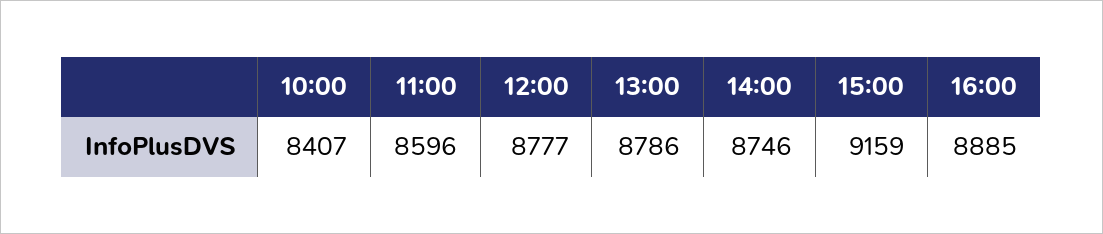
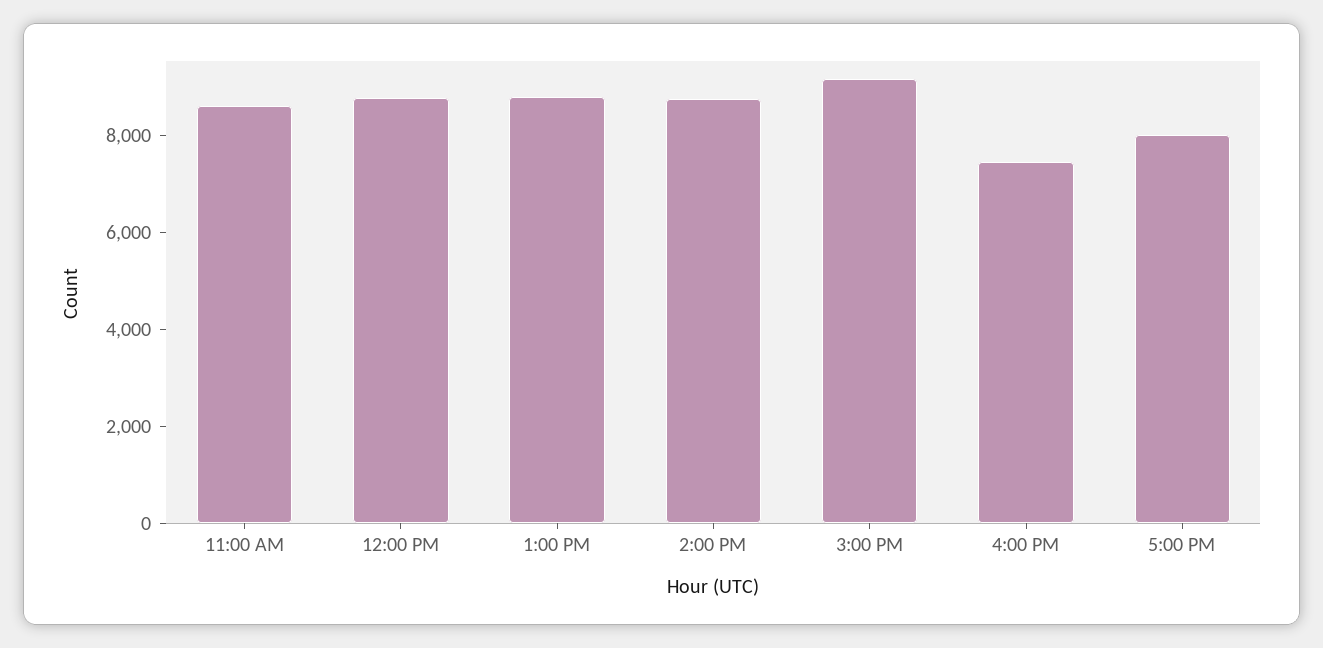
10:00: 8407 -> none
16:00: 8885 -> 7500
5:00 PM: none -> 8000

